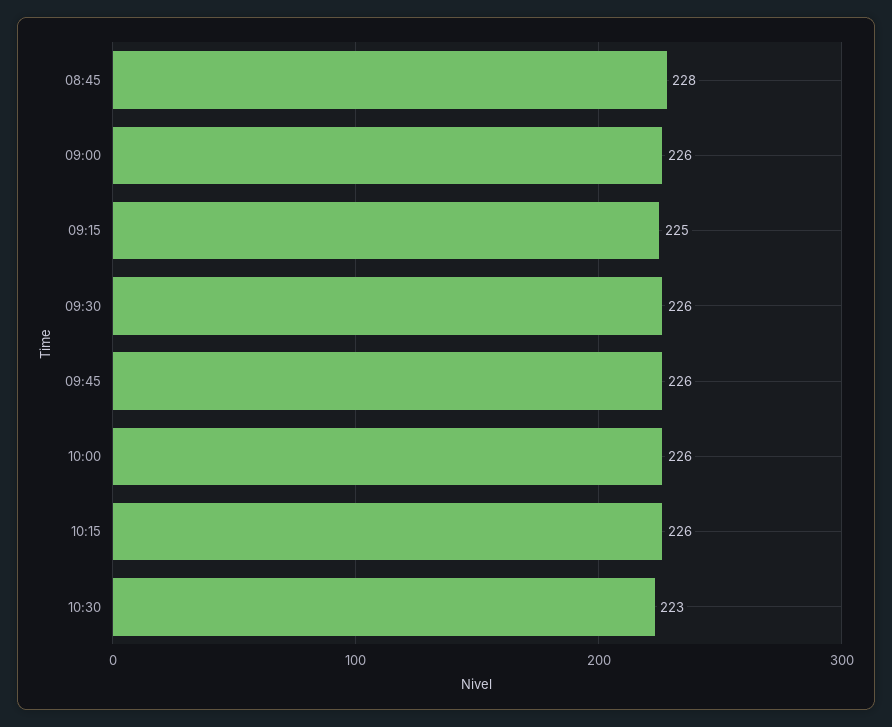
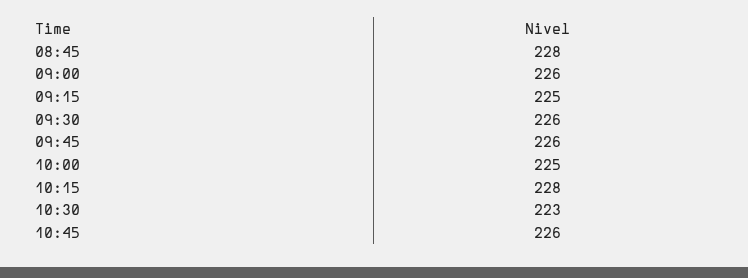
10:00: 226 -> 225
10:15: 226 -> 228
10:45: none -> 226

